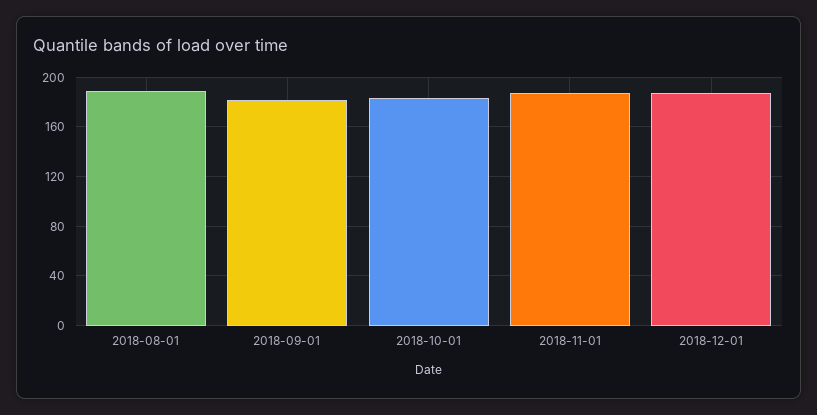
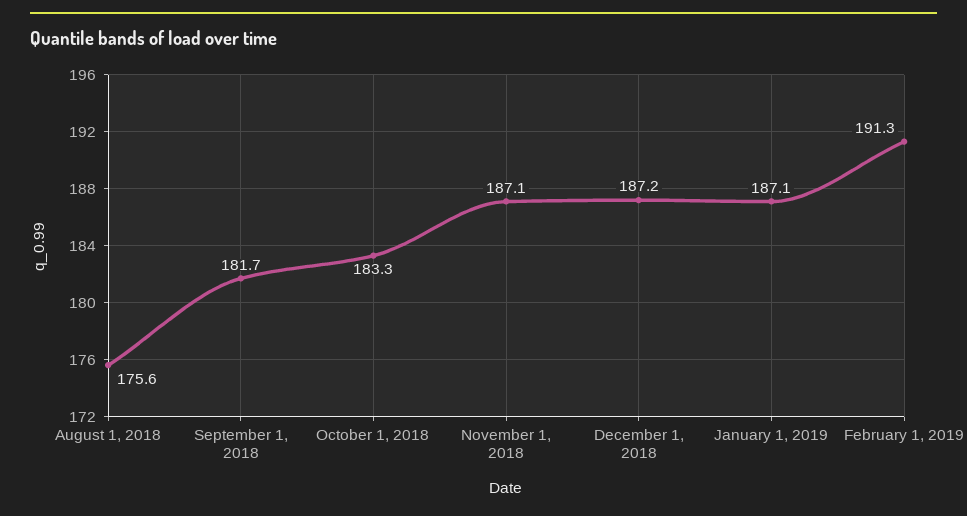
2018-08-01: 190 -> 175.6
January 1, 2019: none -> 187.1
February 1, 2019: none -> 191.3

